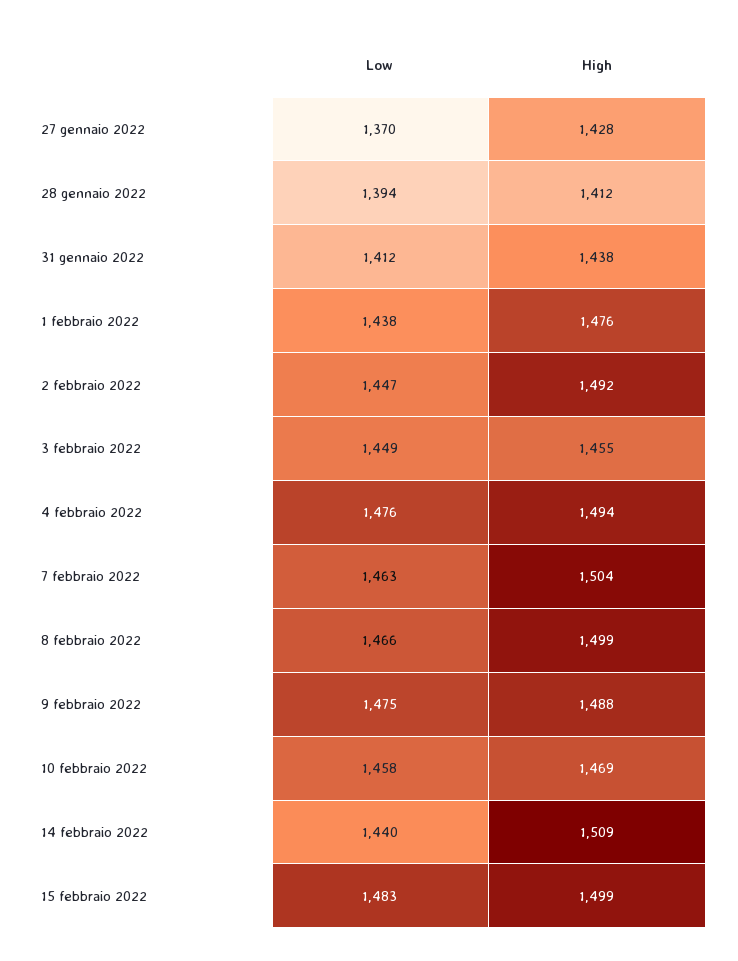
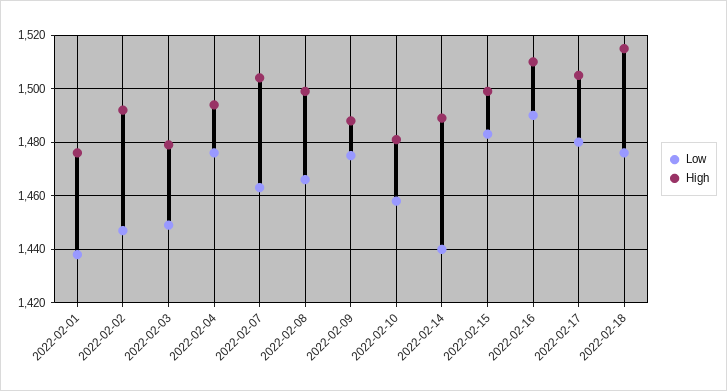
Low, 27 gennaio 2022: 1370 -> none
High, 27 gennaio 2022: 1428 -> none
Low, 28 gennaio 2022: 1394 -> none
High, 28 gennaio 2022: 1412 -> none
Low, 31 gennaio 2022: 1412 -> none
High, 31 gennaio 2022: 1438 -> none
High, 3 febbraio 2022: 1455 -> 1480
High, 10 febbraio 2022: 1469 -> 1480
High, 14 febbraio 2022: 1509 -> 1490
Low, 2022-02-16: none -> 1490
High, 2022-02-16: none -> 1510
Low, 2022-02-17: none -> 1480
High, 2022-02-17: none -> 1505
Low, 2022-02-18: none -> 1475
High, 2022-02-18: none -> 1515

